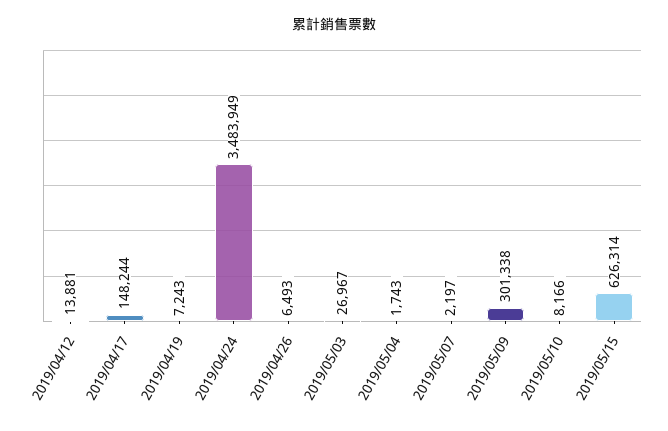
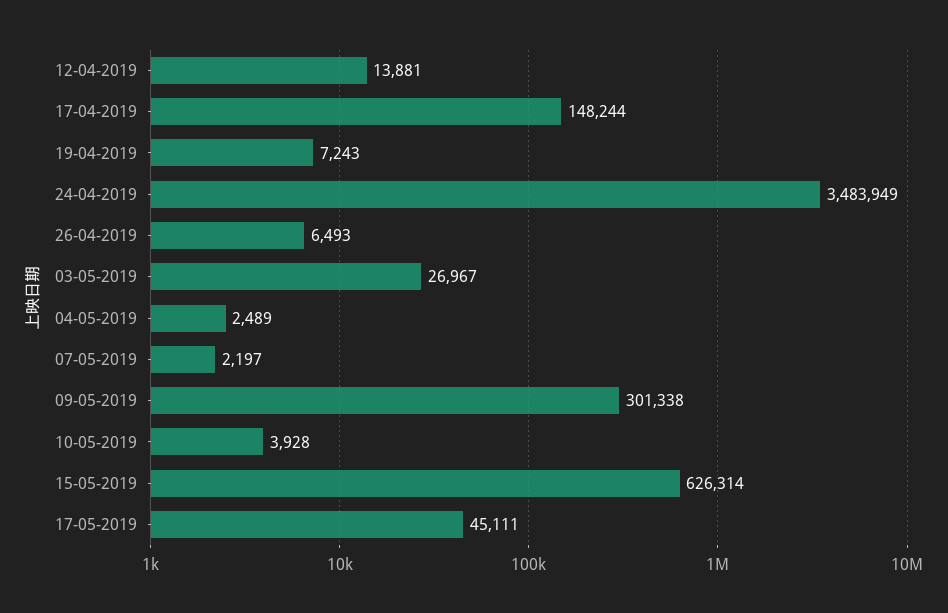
2019/05/04: 1743 -> 2489
2019/05/10: 8166 -> 3928
17-05-2019: none -> 45111

